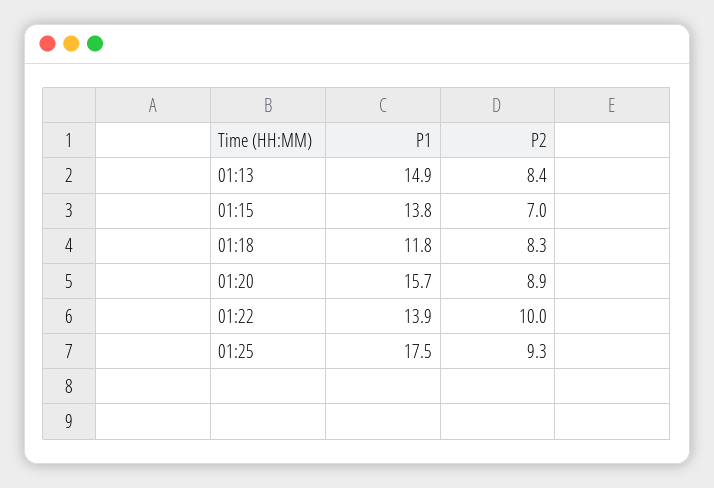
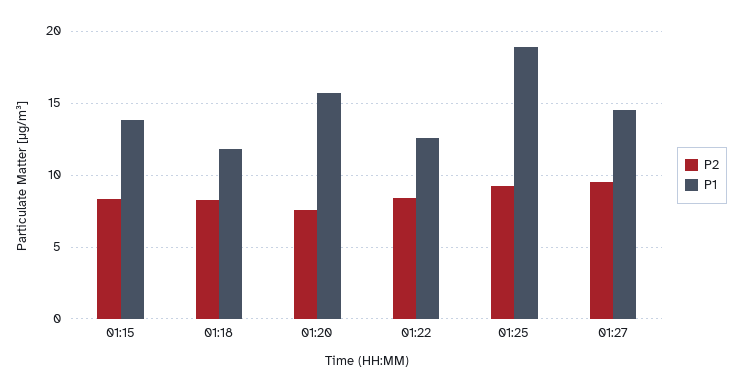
P1, 01:13: 14.9 -> none
P2, 01:13: 8.4 -> none
P2, 01:15: 7 -> 8.5
P2, 01:20: 8.9 -> 7.5
P1, 01:22: 13.9 -> 12.5
P2, 01:22: 10 -> 8.5
P1, 01:25: 17.5 -> 19
P2, 01:27: none -> 9.5
P1, 01:27: none -> 14.5

